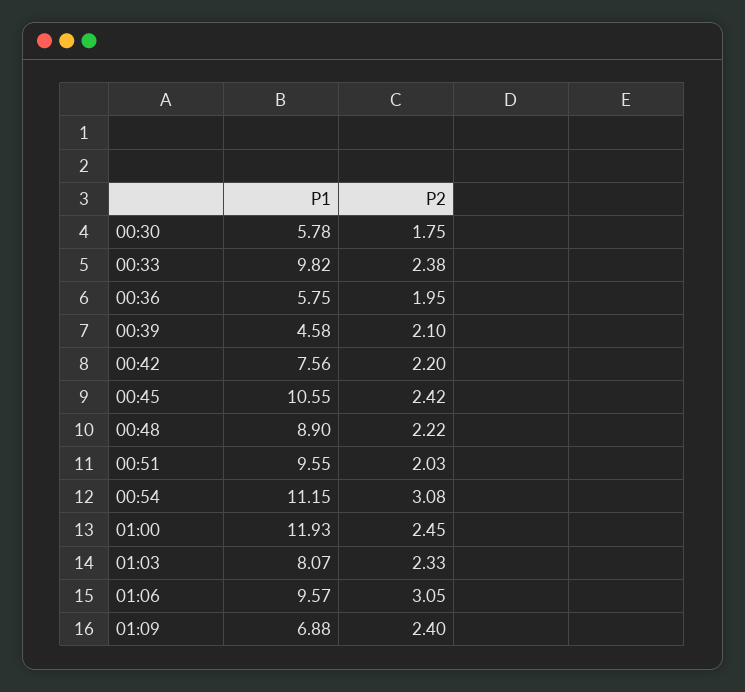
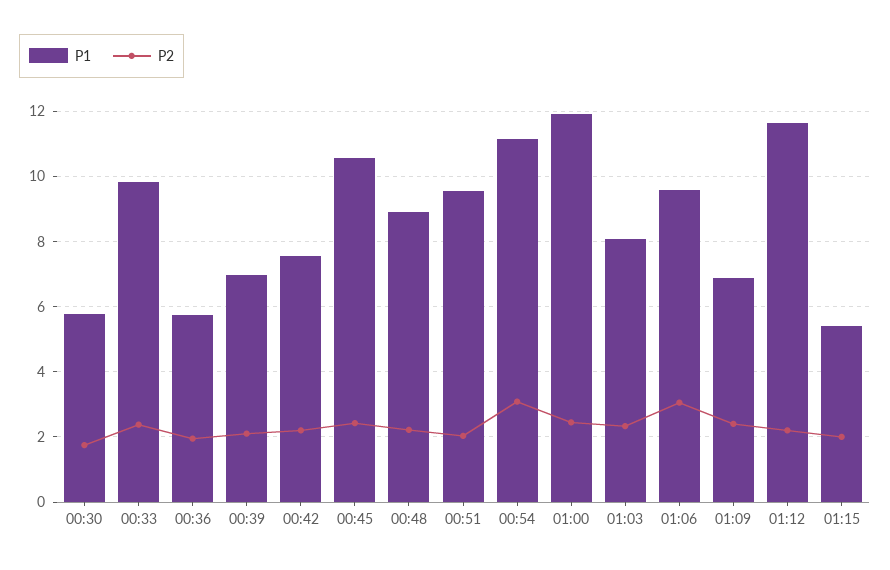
P1, 00:39: 4.58 -> 7
P1, 01:12: none -> 11.6
P2, 01:12: none -> 2.2
P1, 01:15: none -> 5.4
P2, 01:15: none -> 2

